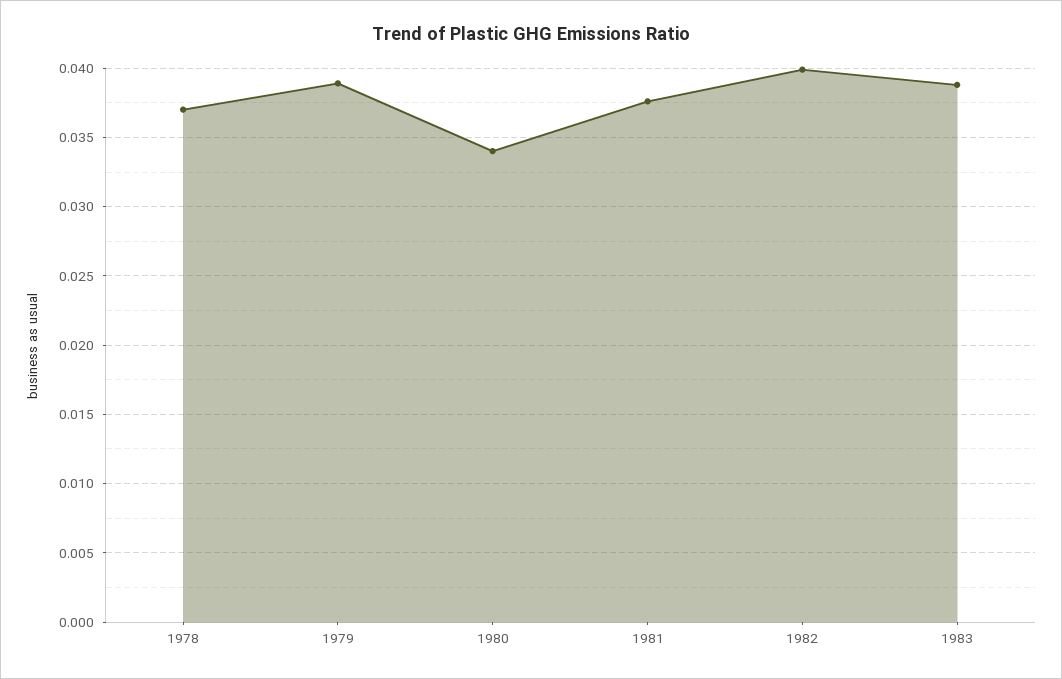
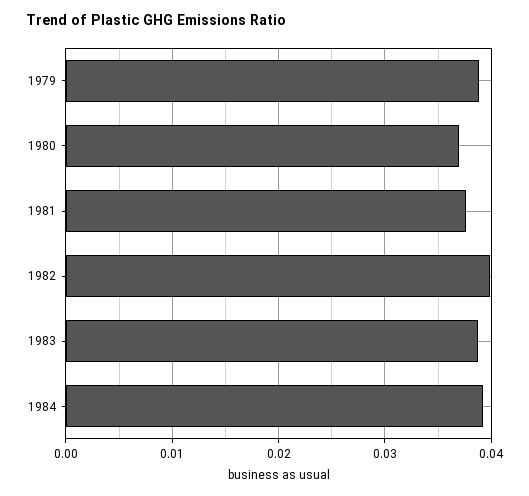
1978: 0.037 -> none
1980: 0.034 -> 0.037
1984: none -> 0.039

